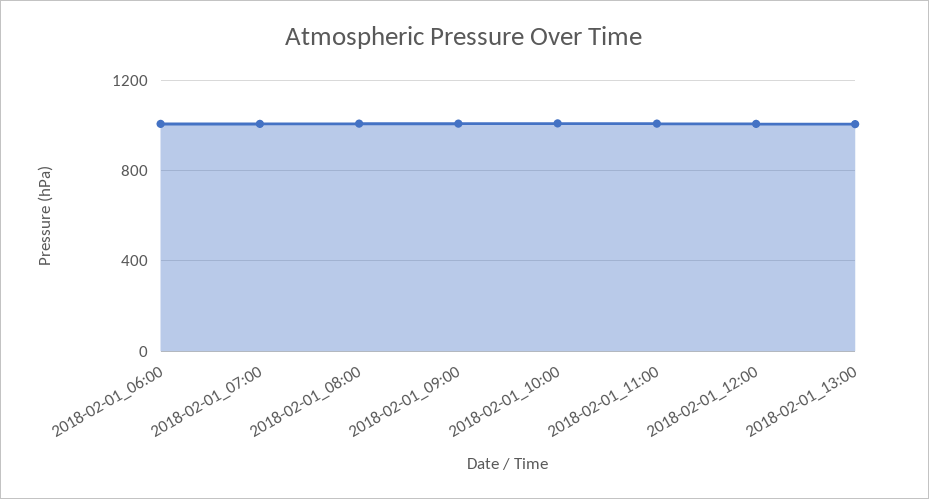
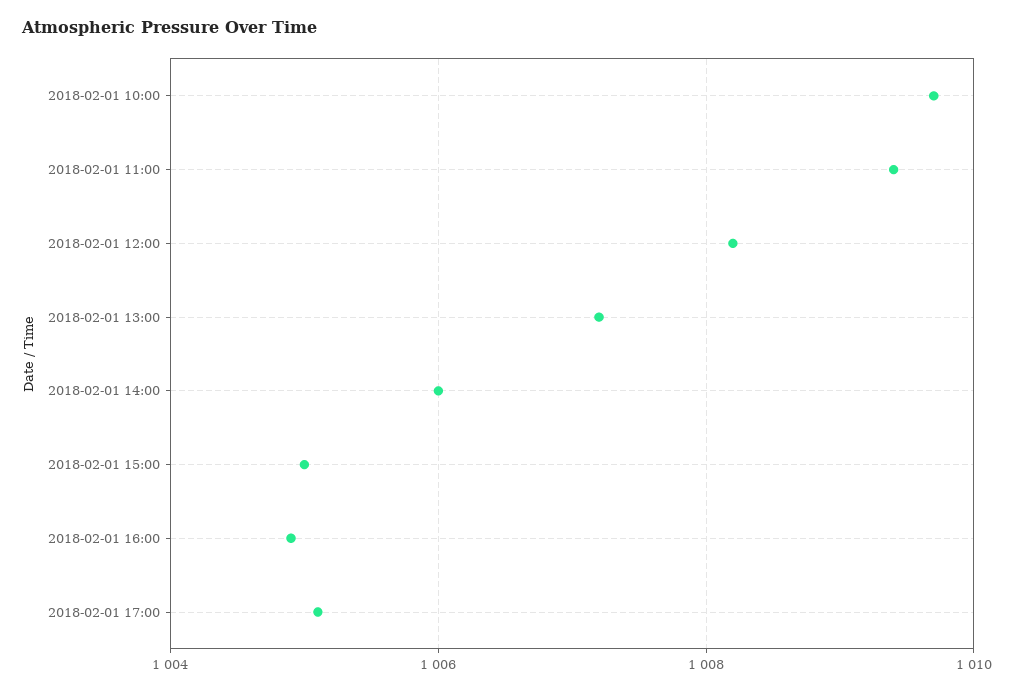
2018-02-01_06:00: 1000 -> none
2018-02-01_07:00: 1000 -> none
2018-02-01_08:00: 1000 -> none
2018-02-01_09:00: 1000 -> none
2018-02-01 14:00: none -> 1006
2018-02-01 15:00: none -> 1005
2018-02-01 16:00: none -> 1005
2018-02-01 17:00: none -> 1005

